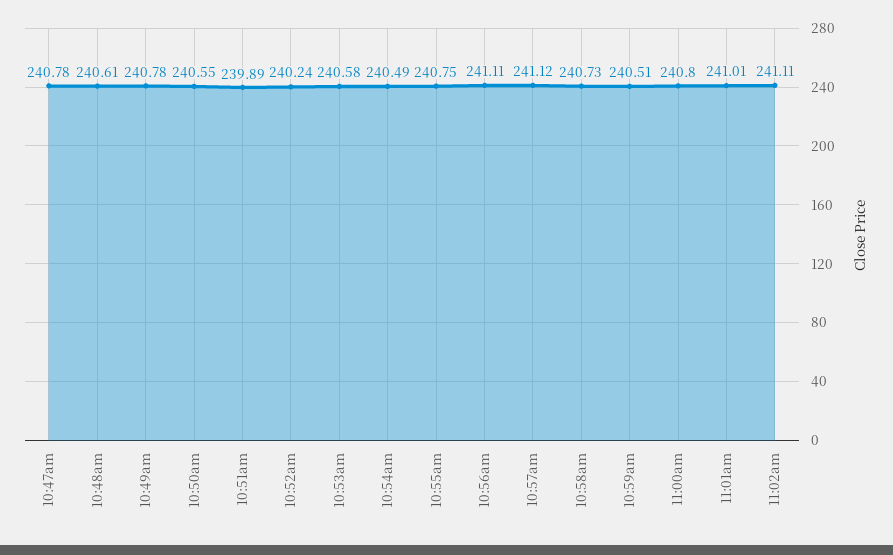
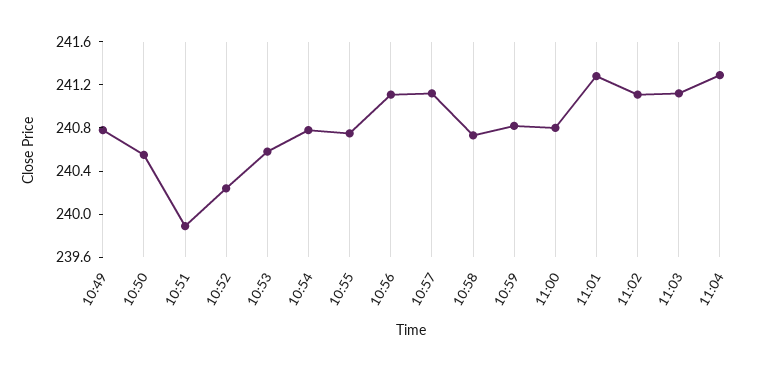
10:47am: 240.78 -> none
10:48am: 240.61 -> none
10:54am: 240.49 -> 240.8
10:59am: 240.51 -> 240.8
11:01am: 241.01 -> 241.3
11:03: none -> 241.1
11:04: none -> 241.3

